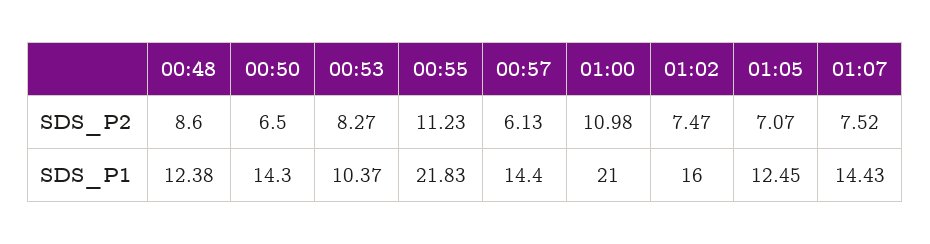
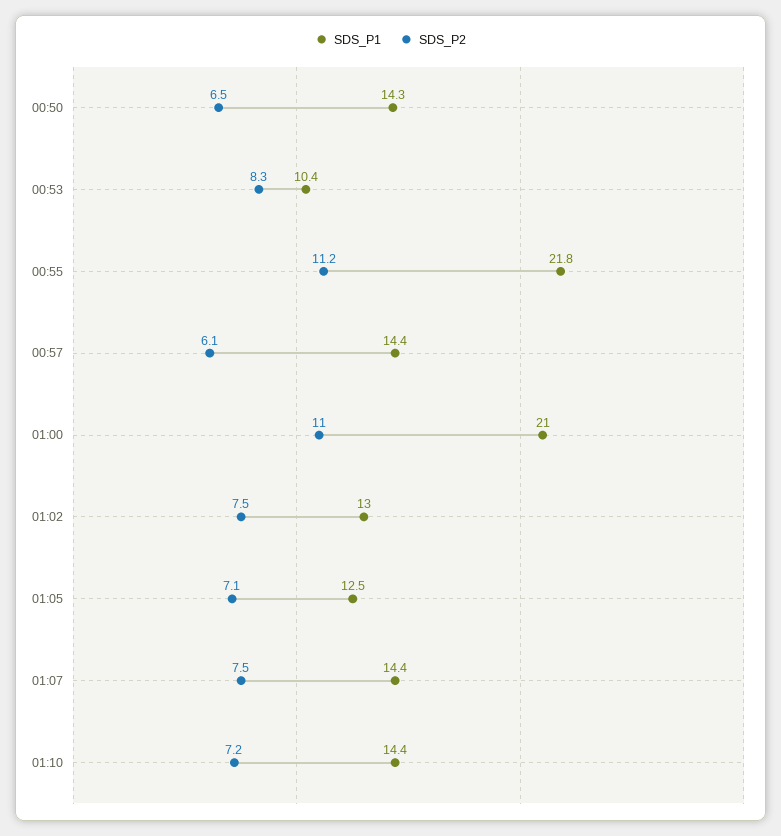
SDS_P2, 00:48: 8.6 -> none
SDS_P1, 00:48: 12.38 -> none
SDS_P1, 01:02: 16 -> 13
SDS_P1, 01:10: none -> 14.4
SDS_P2, 01:10: none -> 7.2

